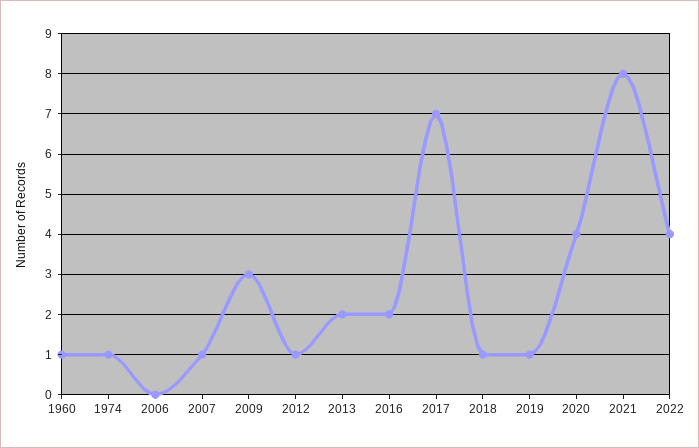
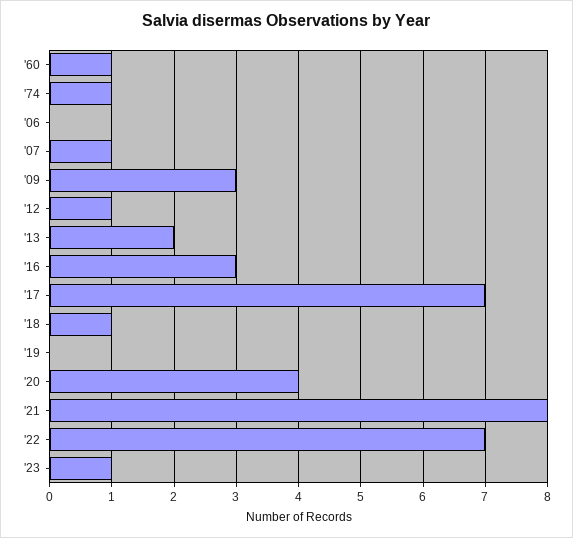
2016: 2 -> 3
2019: 1 -> 0
2022: 4 -> 7
'23: none -> 1

